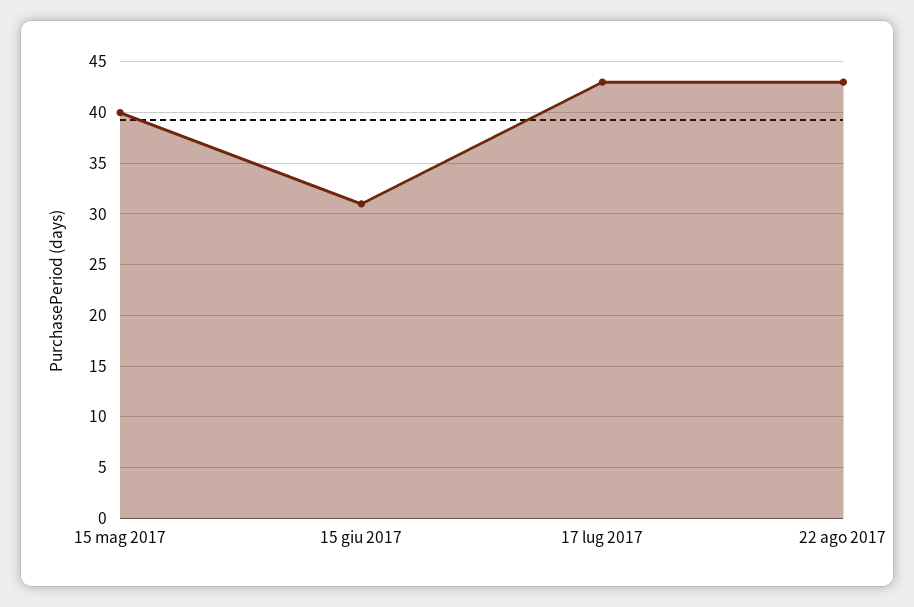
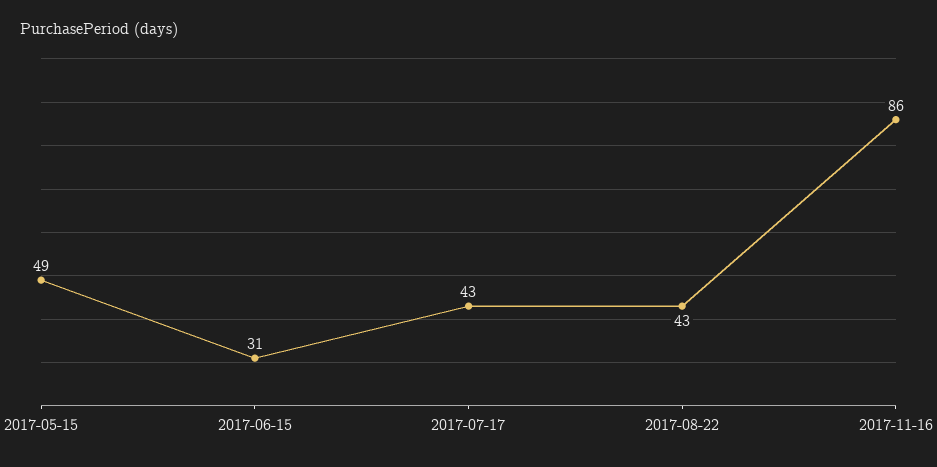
15 mag 2017: 40 -> 49
2017-11-16: none -> 86

